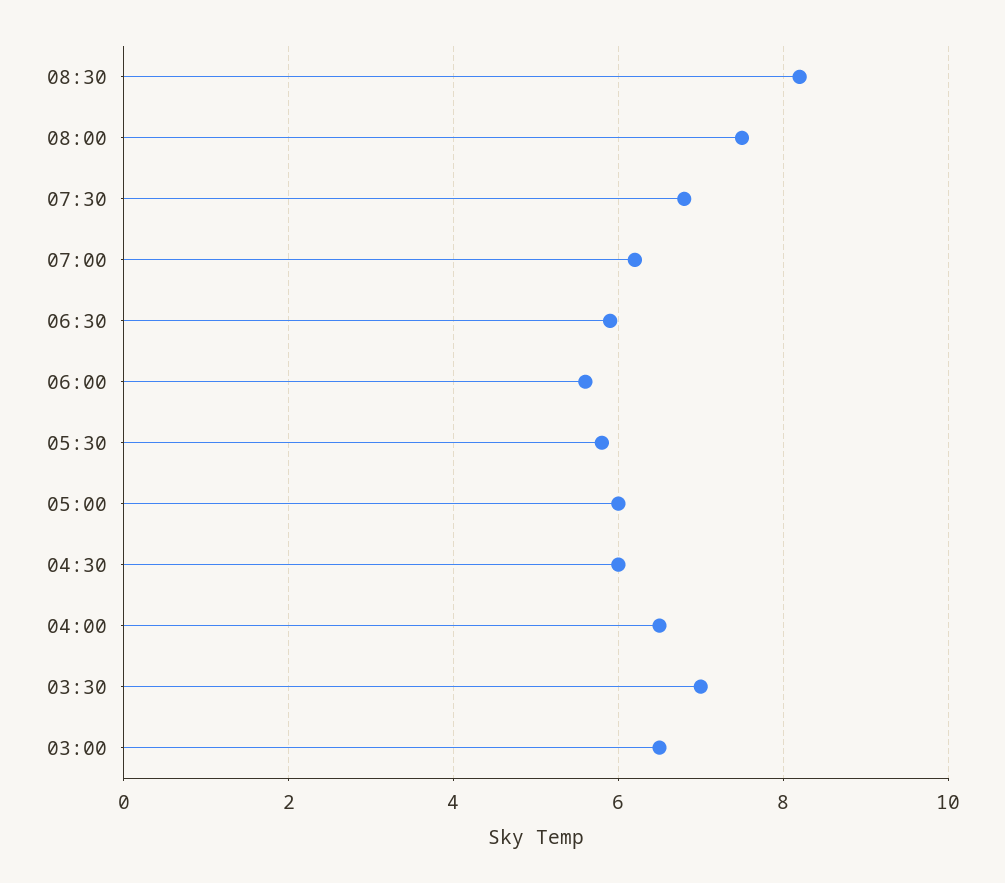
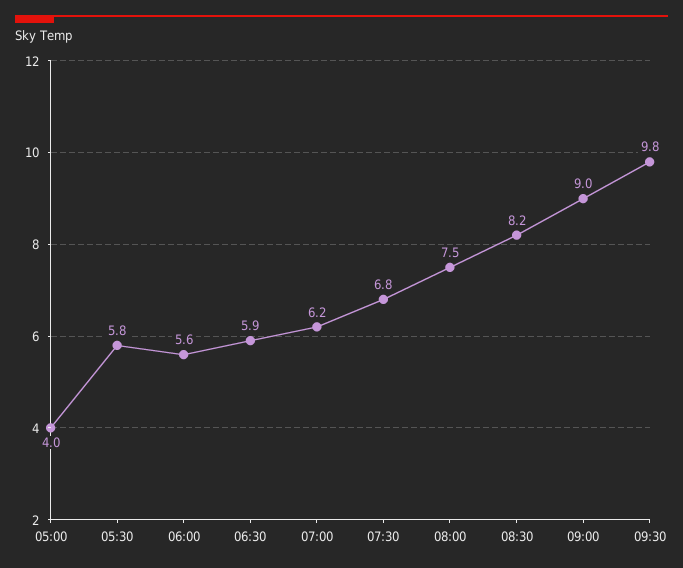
05:00: 6 -> 4
04:30: 6 -> none
04:00: 6.5 -> none
03:30: 7 -> none
03:00: 6.5 -> none
09:00: none -> 9
09:30: none -> 9.8

